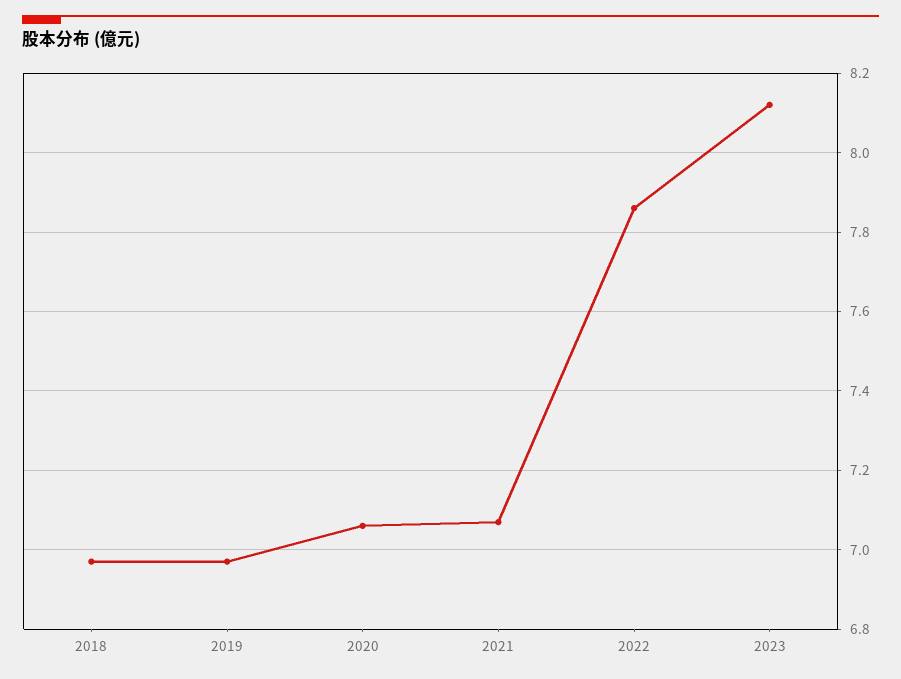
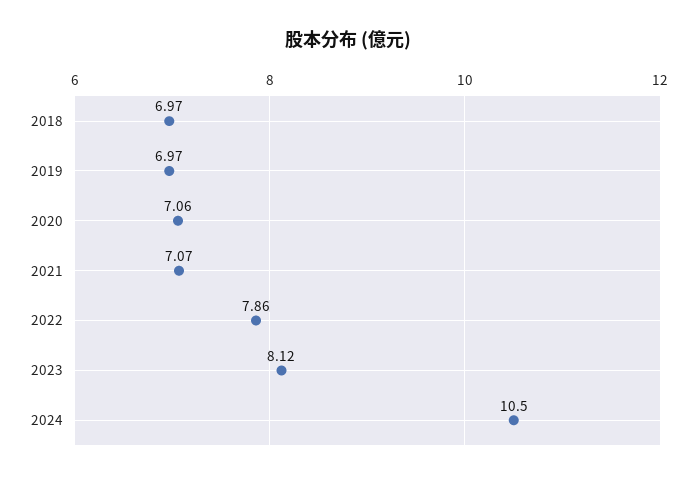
2024: none -> 10.5

